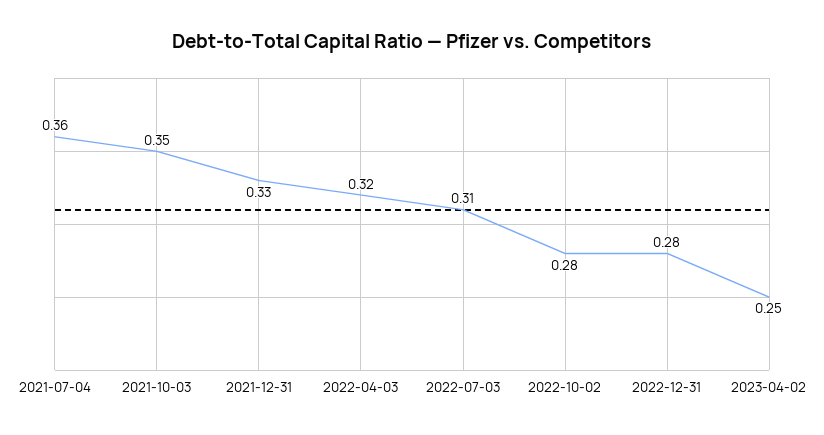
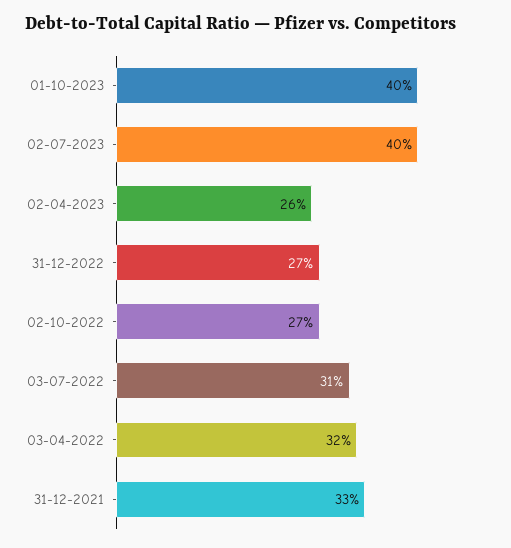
2021-07-04: 0.36 -> none
2021-10-03: 0.35 -> none
2022-10-02: 0.28 -> 0.27
2022-12-31: 0.28 -> 0.27
2023-04-02: 0.25 -> 0.26
01-10-2023: none -> 0.4
02-07-2023: none -> 0.4

